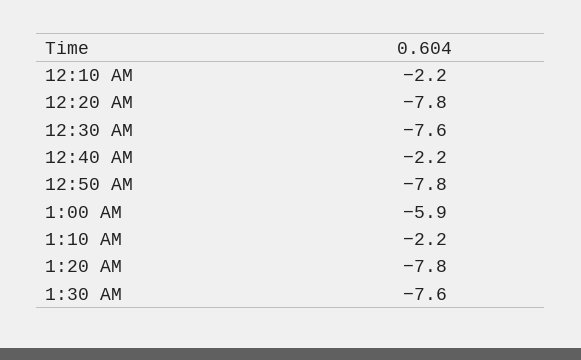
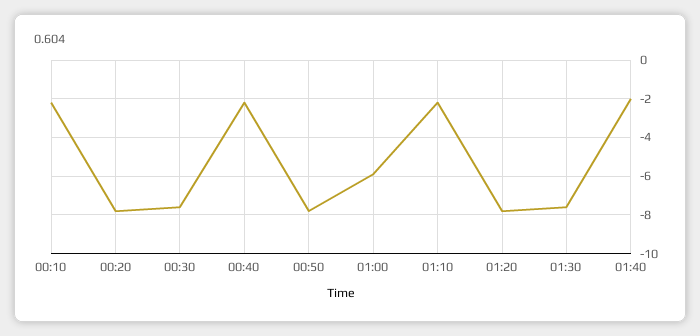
01:40: none -> -2

